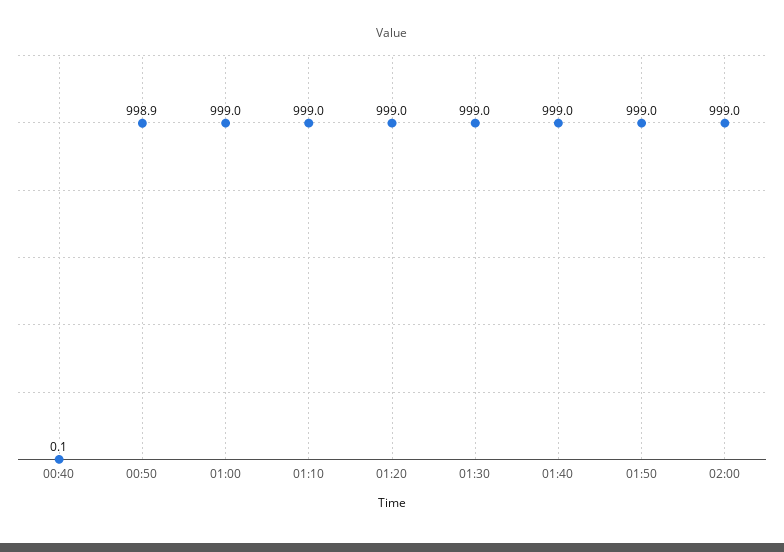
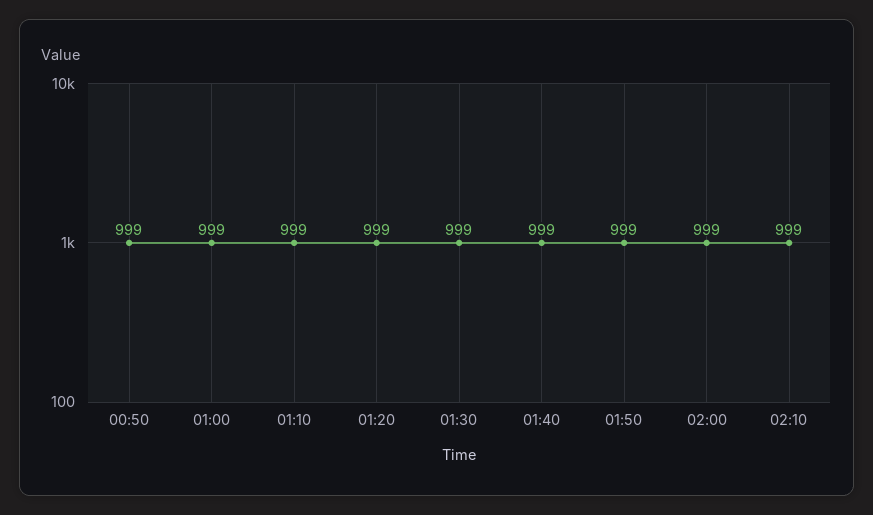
00:40: 0.1 -> none
00:50: 998.9 -> 999
02:10: none -> 999

